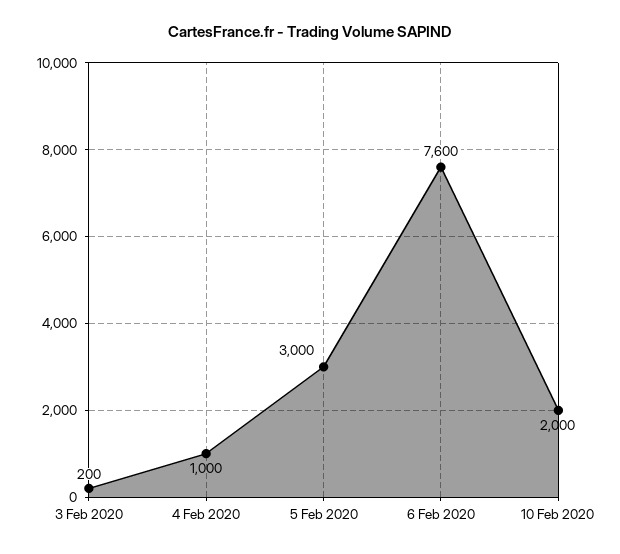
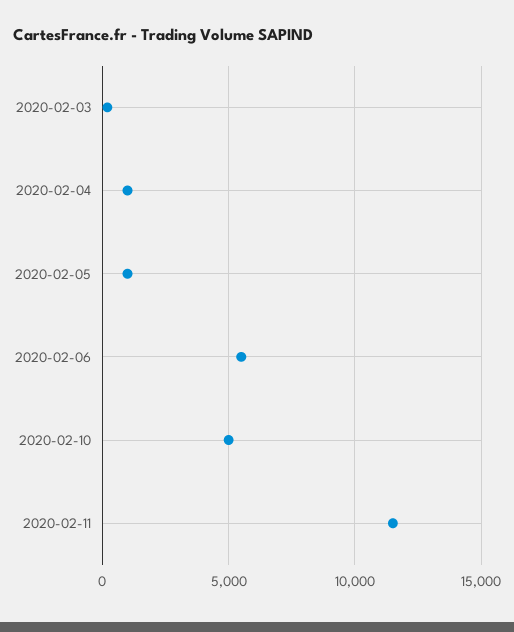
5 Feb 2020: 3000 -> 1000
6 Feb 2020: 7600 -> 5500
10 Feb 2020: 2000 -> 5000
2020-02-11: none -> 11500

